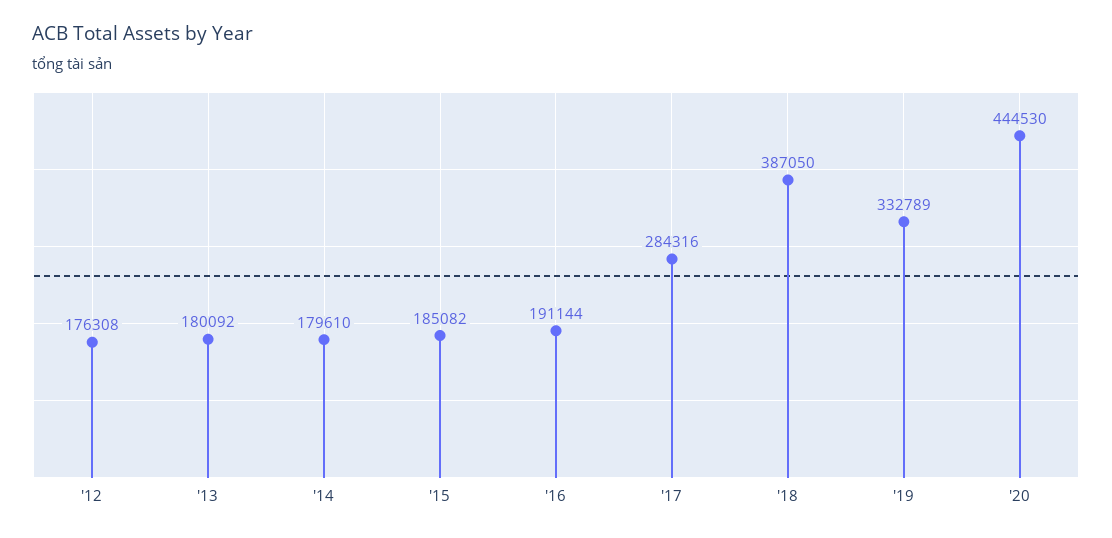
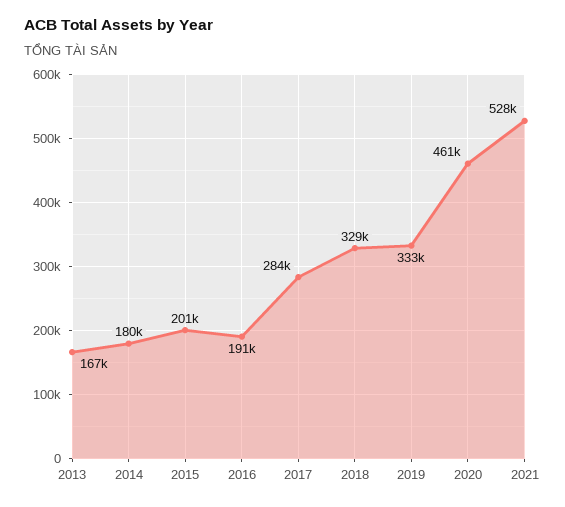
'12: 176308 -> none
'13: 180092 -> 167000
'15: 185082 -> 201000
'18: 387050 -> 329000
'20: 444530 -> 461000
2021: none -> 528000

